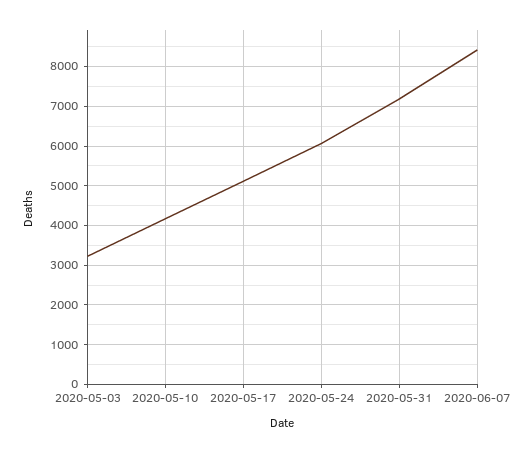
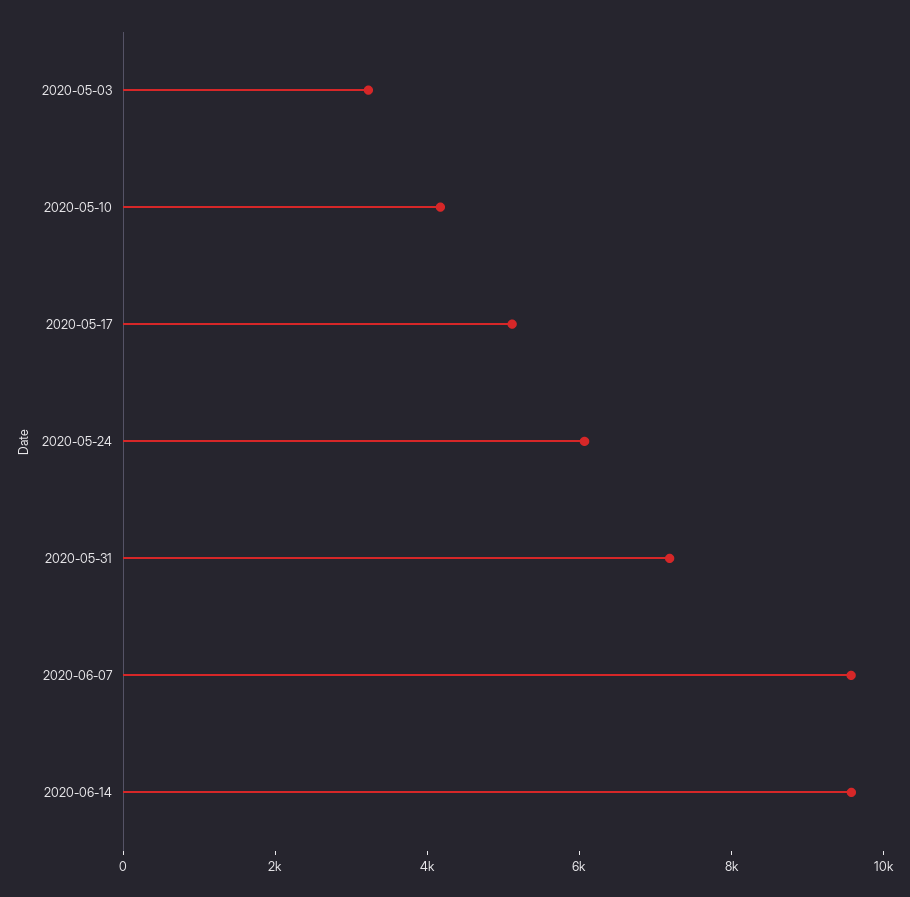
2020-06-07: 8400 -> 9500
2020-06-14: none -> 9500

